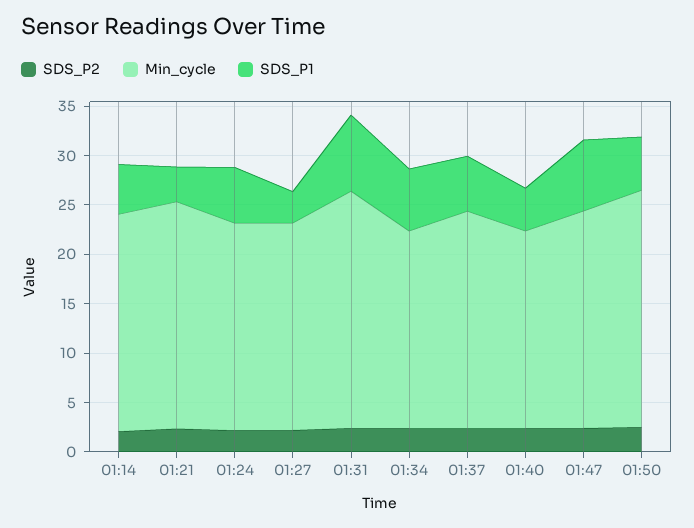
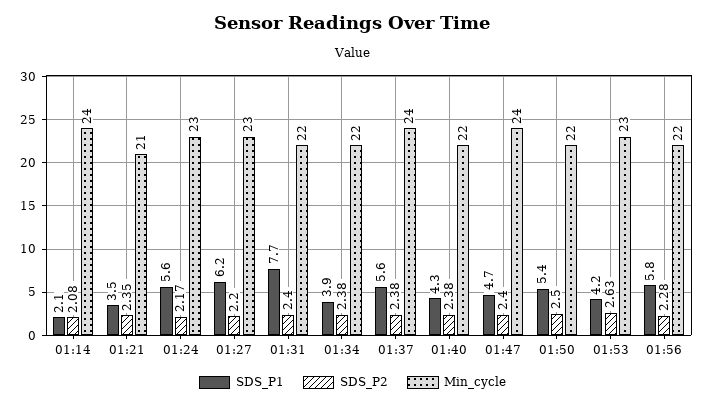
Min_cycle, 01:14: 22 -> 24
SDS_P1, 01:14: 5 -> 2.1
Min_cycle, 01:21: 23 -> 21
Min_cycle, 01:24: 21 -> 23
Min_cycle, 01:27: 21 -> 23
SDS_P1, 01:27: 3 -> 6.2
Min_cycle, 01:31: 24 -> 22
Min_cycle, 01:34: 20 -> 22
SDS_P1, 01:34: 6 -> 3.9
Min_cycle, 01:37: 22 -> 24
Min_cycle, 01:40: 20 -> 22
Min_cycle, 01:47: 22 -> 24
SDS_P1, 01:47: 7 -> 4.7
Min_cycle, 01:50: 24 -> 22
SDS_P1, 01:53: none -> 4.2
SDS_P2, 01:53: none -> 2.63
Min_cycle, 01:53: none -> 23
SDS_P1, 01:56: none -> 5.8
SDS_P2, 01:56: none -> 2.28
Min_cycle, 01:56: none -> 22

